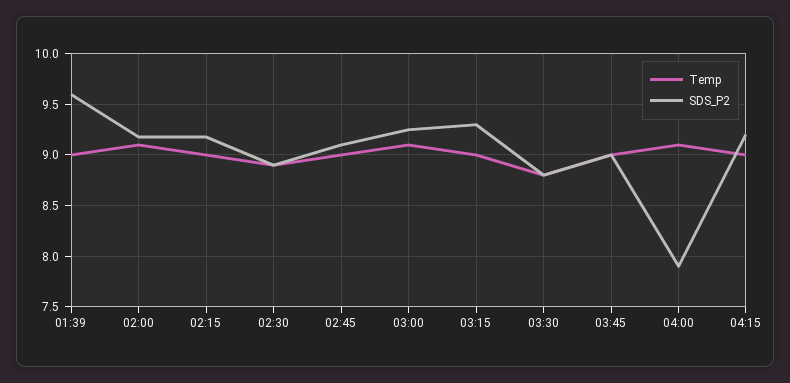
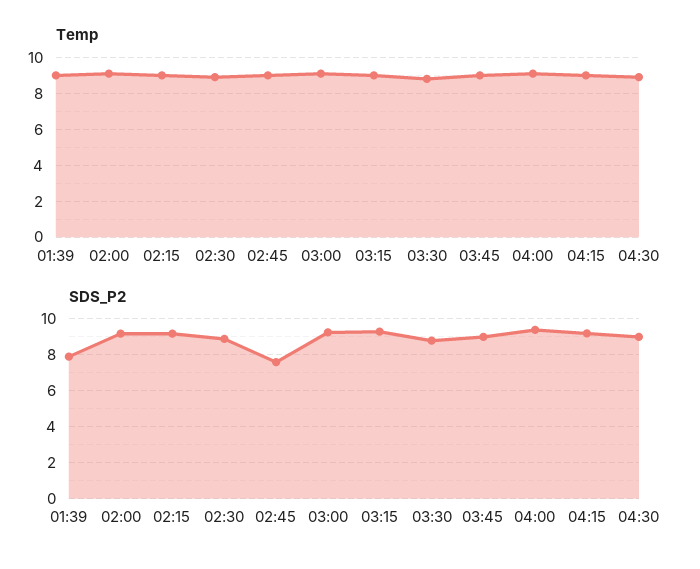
SDS_P2, 01:39: 9.6 -> 8
SDS_P2, 02:45: 9.1 -> 7.5
SDS_P2, 04:00: 7.9 -> 9.5
Temp, 04:30: none -> 9
SDS_P2, 04:30: none -> 9

